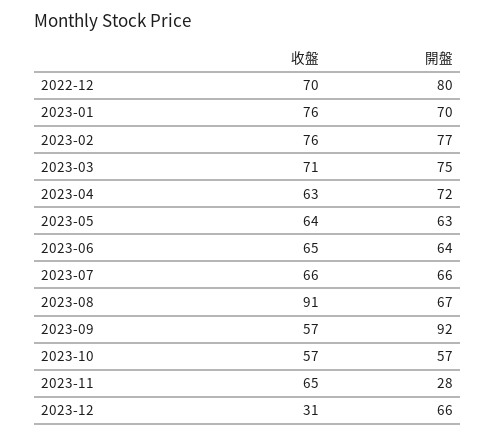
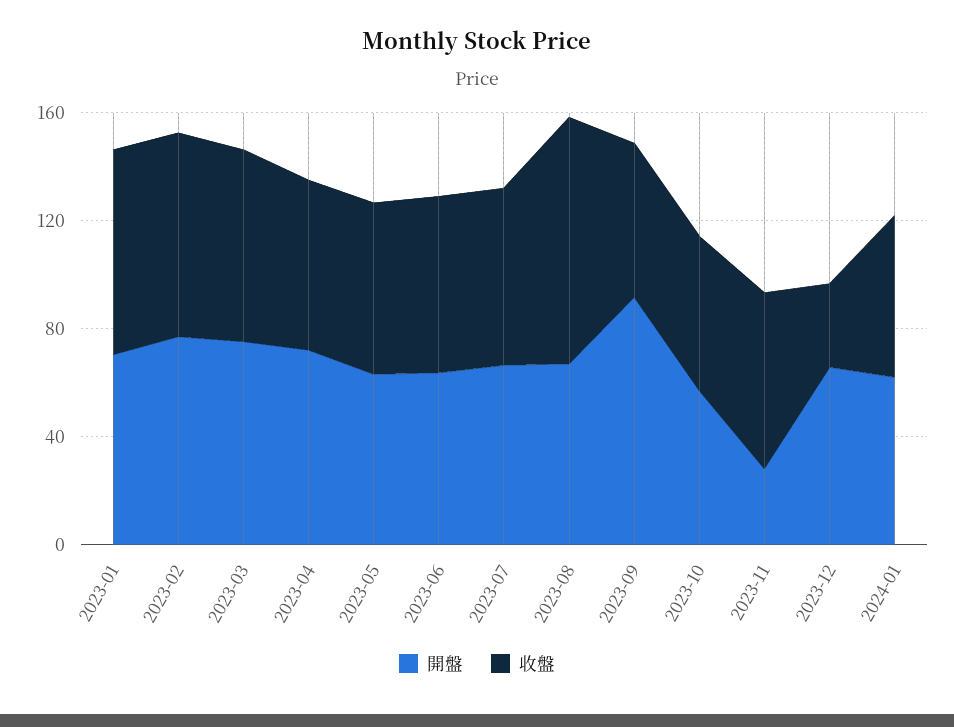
收盤, 2022-12: 70 -> none
開盤, 2022-12: 80 -> none
開盤, 2024-01: none -> 60
收盤, 2024-01: none -> 60

